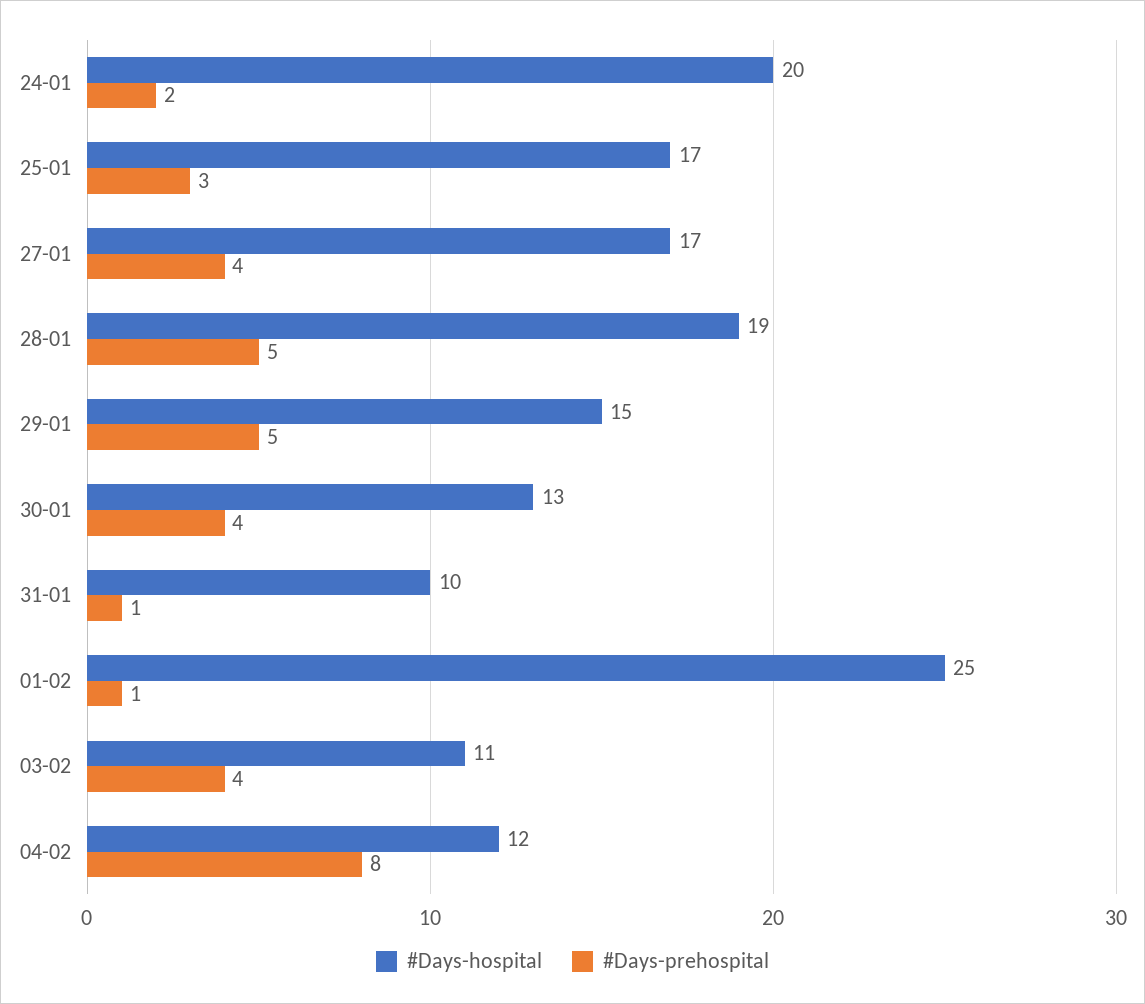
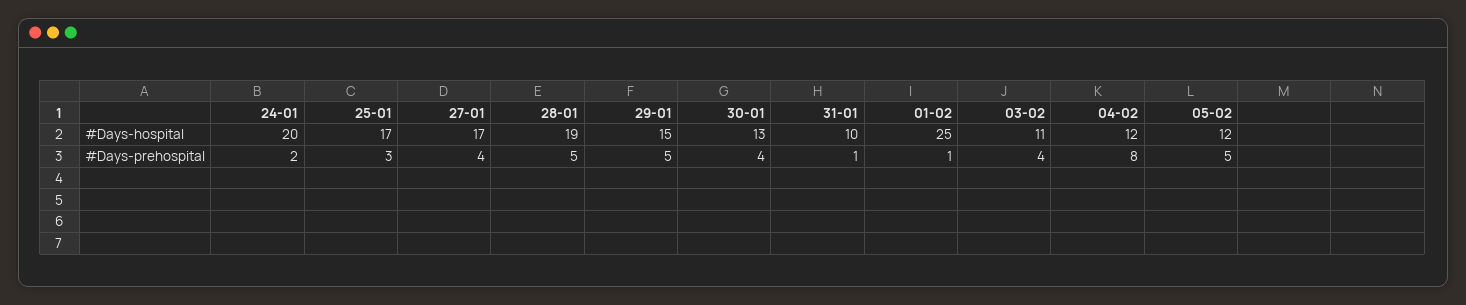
#Days-hospital, 05-02: none -> 12
#Days-prehospital, 05-02: none -> 5

